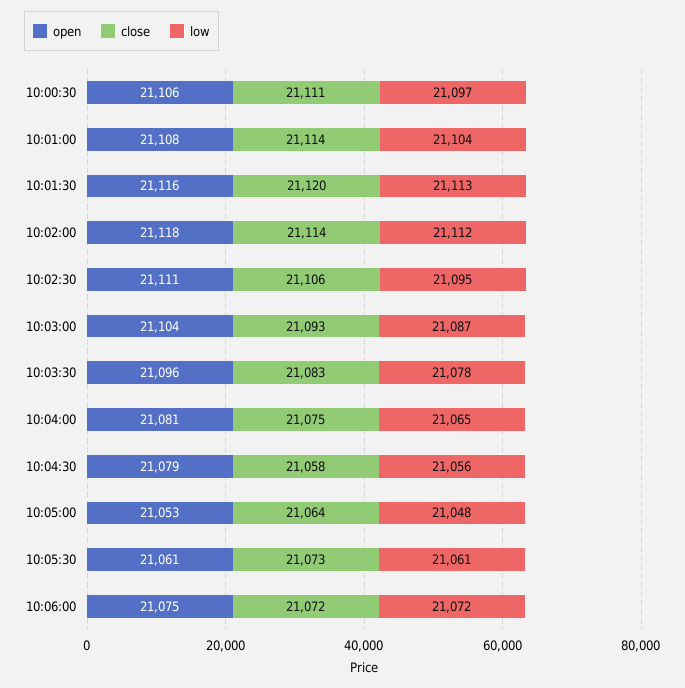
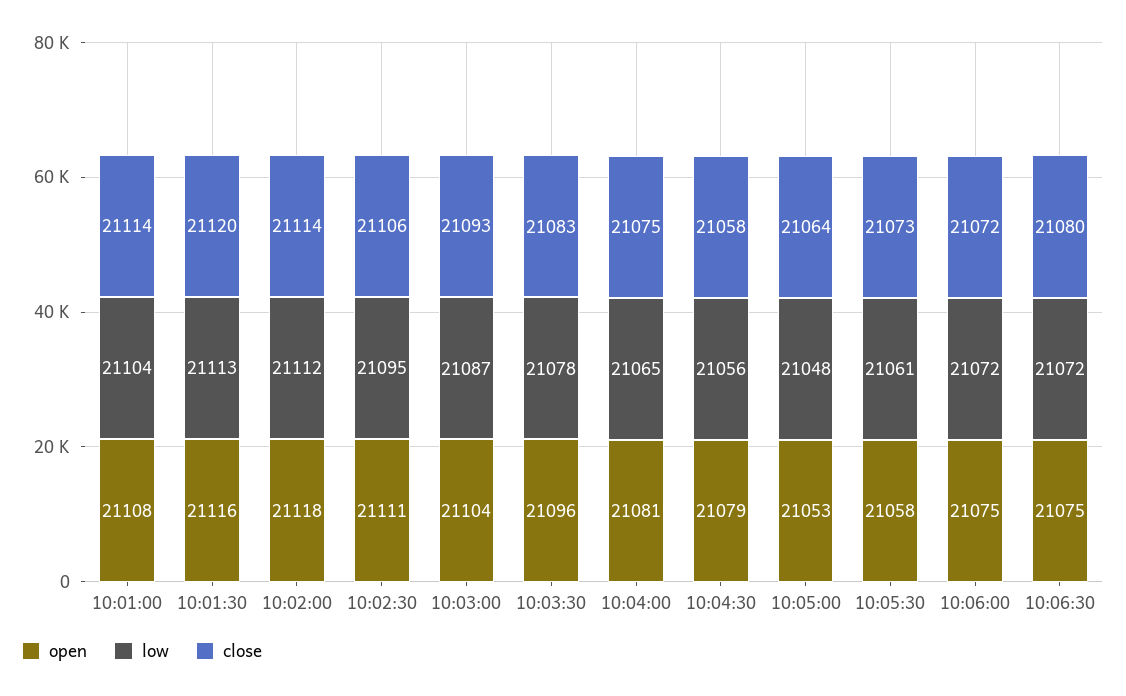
open, 10:00:30: 21106 -> none
close, 10:00:30: 21111 -> none
low, 10:00:30: 21097 -> none
open, 10:05:30: 21061 -> 21058
open, 10:06:30: none -> 21075
low, 10:06:30: none -> 21072
close, 10:06:30: none -> 21080

